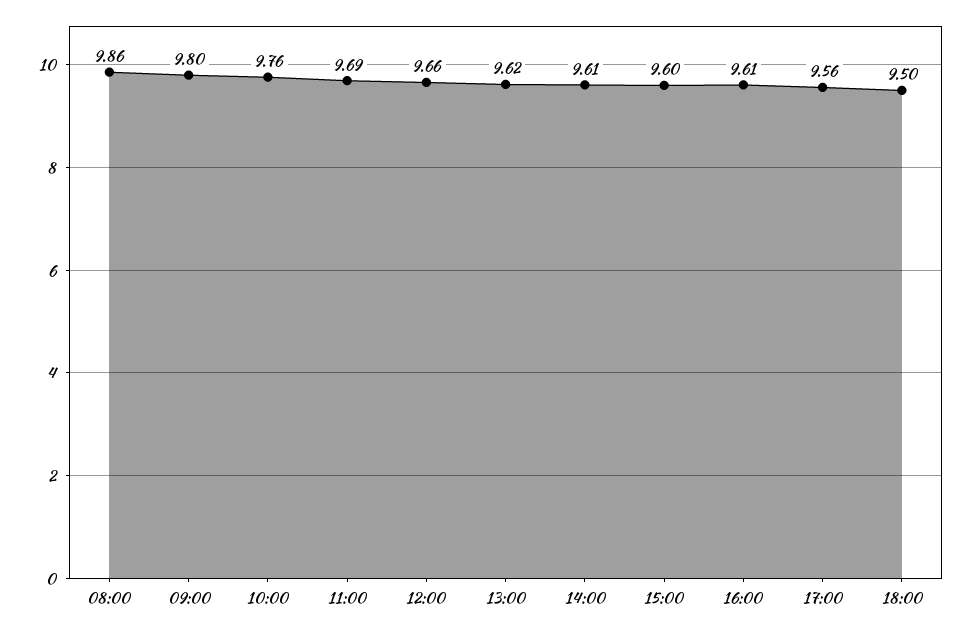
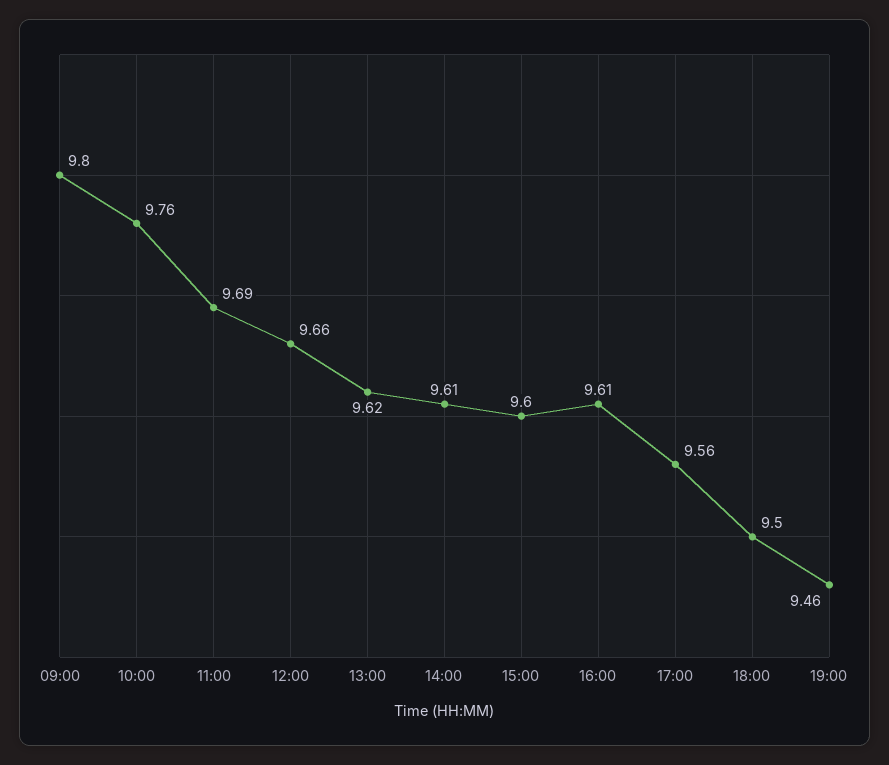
08:00: 9.86 -> none
19:00: none -> 9.46

